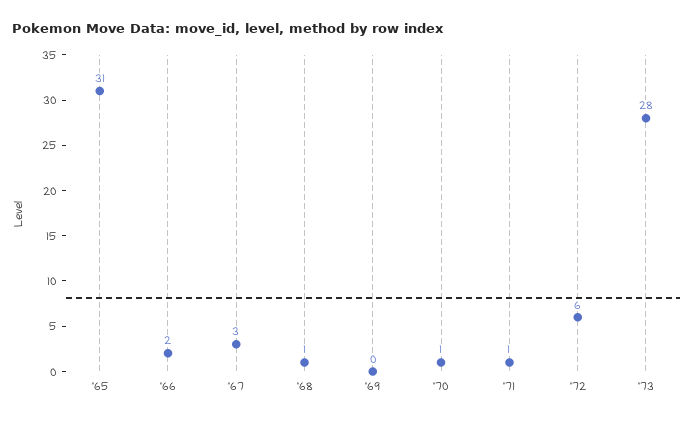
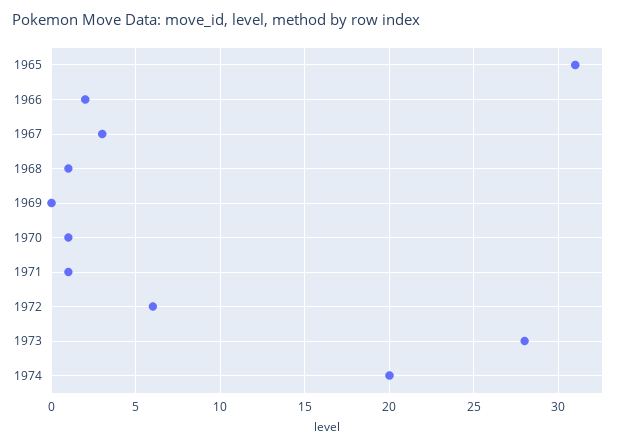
1974: none -> 20

